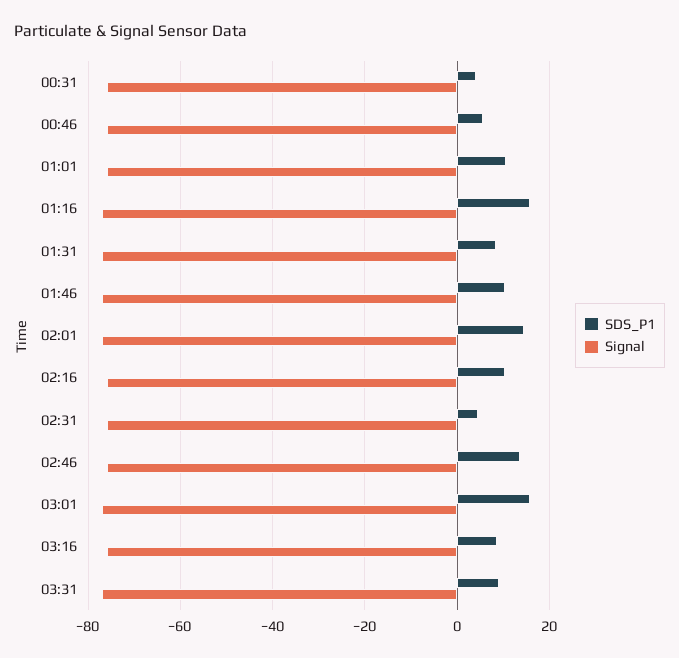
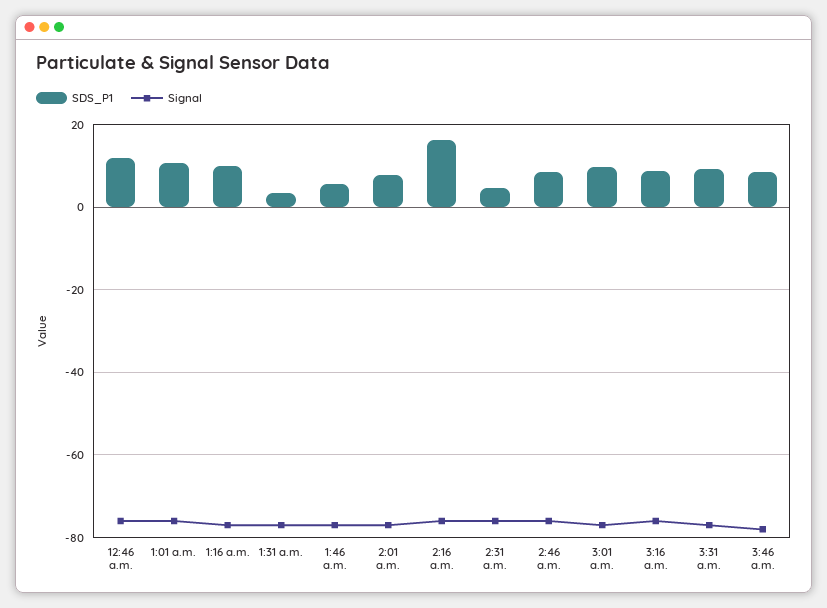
SDS_P1, 00:31: 4 -> none
Signal, 00:31: -76 -> none
SDS_P1, 00:46: 6 -> 12
SDS_P1, 01:16: 16 -> 10
SDS_P1, 01:31: 8 -> 4
SDS_P1, 01:46: 10 -> 6
SDS_P1, 02:01: 14 -> 8
SDS_P1, 02:16: 10 -> 16
SDS_P1, 02:46: 14 -> 8
SDS_P1, 03:01: 16 -> 10
SDS_P1, 3:46 a.m.: none -> 8
Signal, 3:46 a.m.: none -> -78

